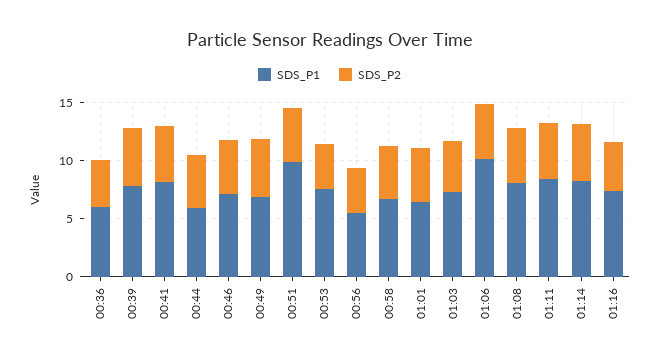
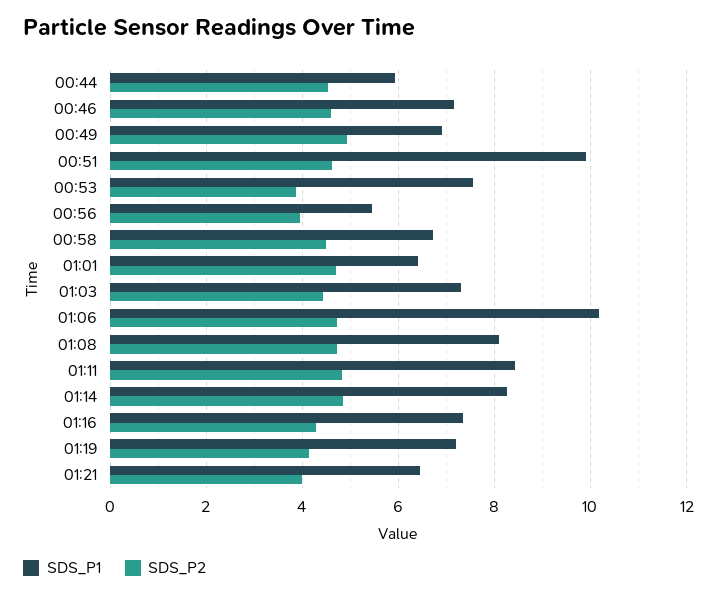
SDS_P1, 00:36: 6 -> none
SDS_P2, 00:36: 4 -> none
SDS_P1, 00:39: 8 -> none
SDS_P2, 00:39: 5 -> none
SDS_P1, 00:41: 8 -> none
SDS_P2, 00:41: 5 -> none
SDS_P1, 01:19: none -> 7.2
SDS_P2, 01:19: none -> 4.2
SDS_P1, 01:21: none -> 6.4
SDS_P2, 01:21: none -> 4

